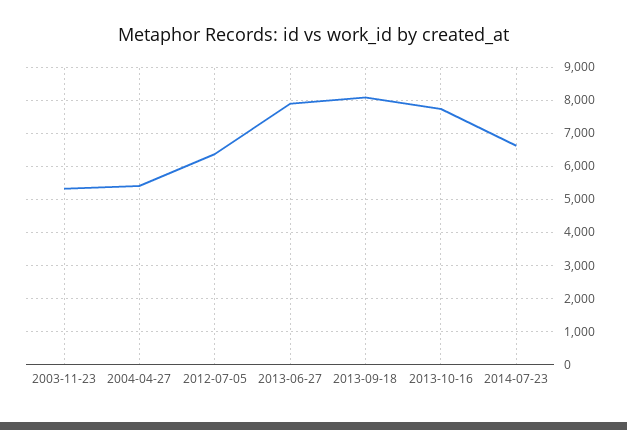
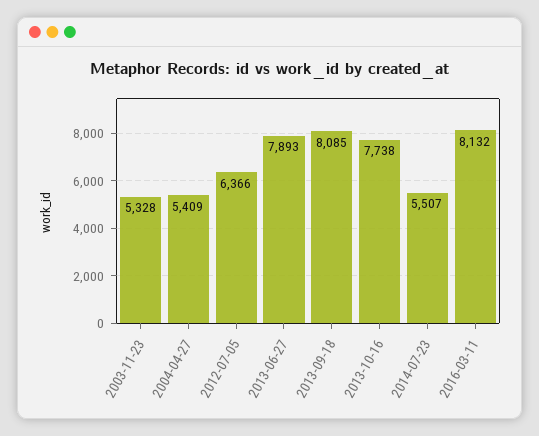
2014-07-23: 6600 -> 5507
2016-03-11: none -> 8132

